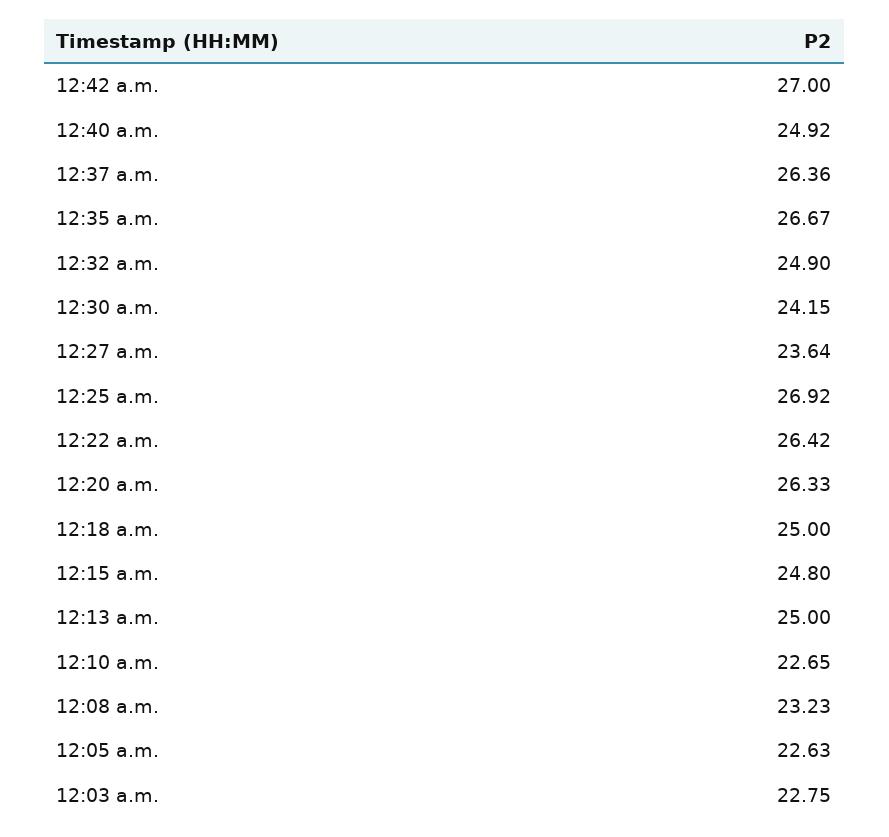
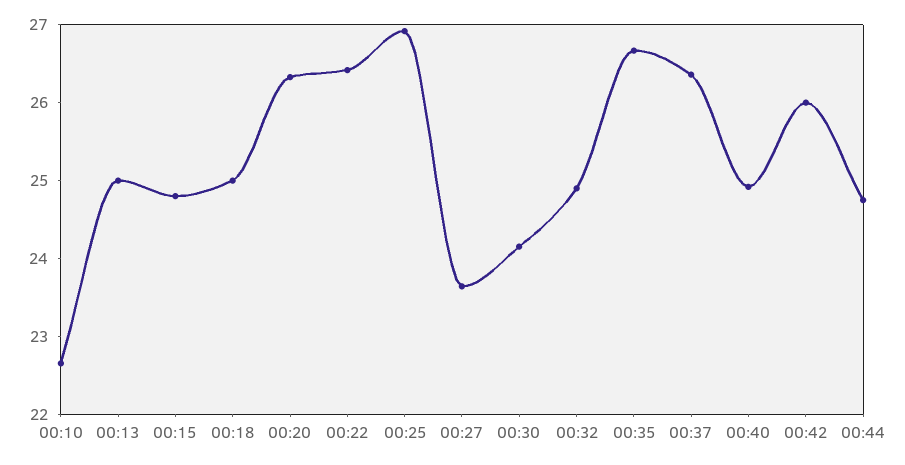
12:42 a.m.: 27 -> 26
12:08 a.m.: 23.23 -> none
12:05 a.m.: 22.63 -> none
12:03 a.m.: 22.75 -> none
00:44: none -> 24.8

